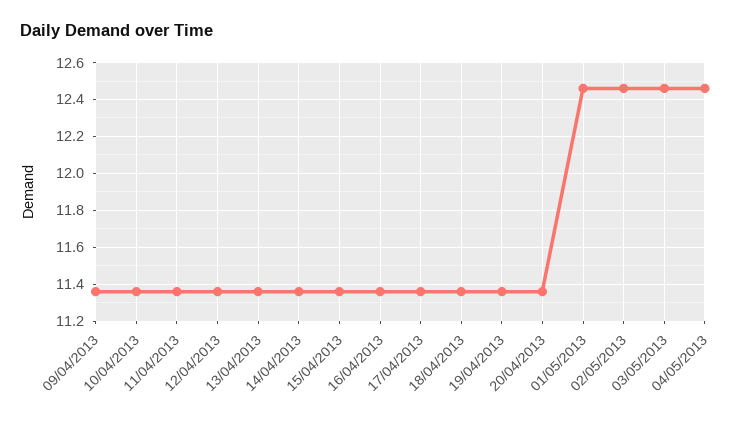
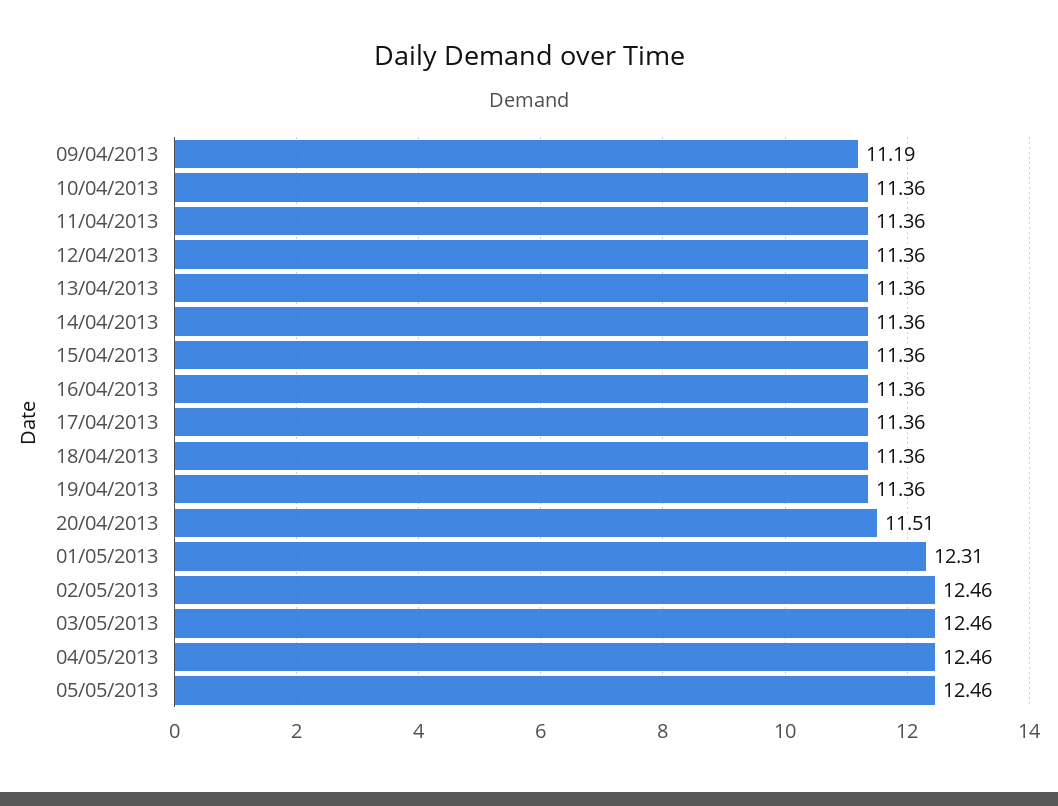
09/04/2013: 11.35 -> 11.19
20/04/2013: 11.35 -> 11.51
01/05/2013: 12.45 -> 12.31
05/05/2013: none -> 12.46

